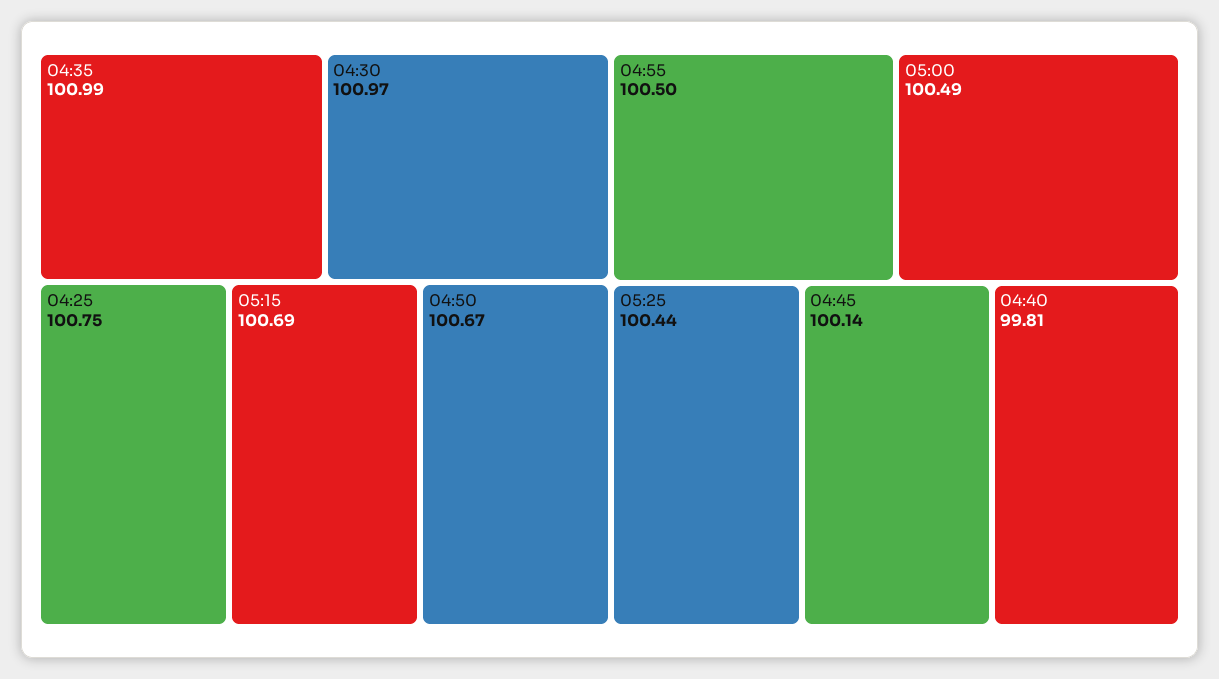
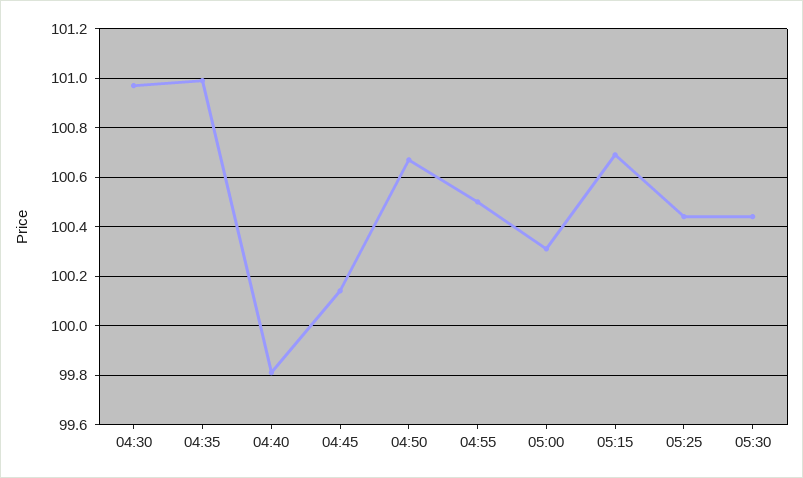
04:25: 100.75 -> none
05:00: 100.49 -> 100.3
05:30: none -> 100.45

